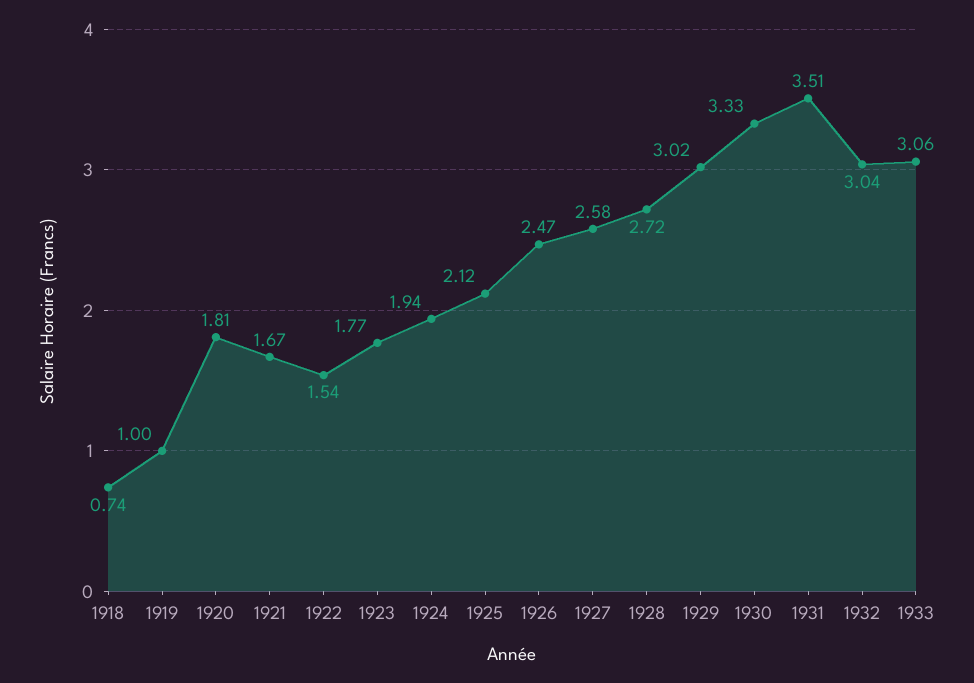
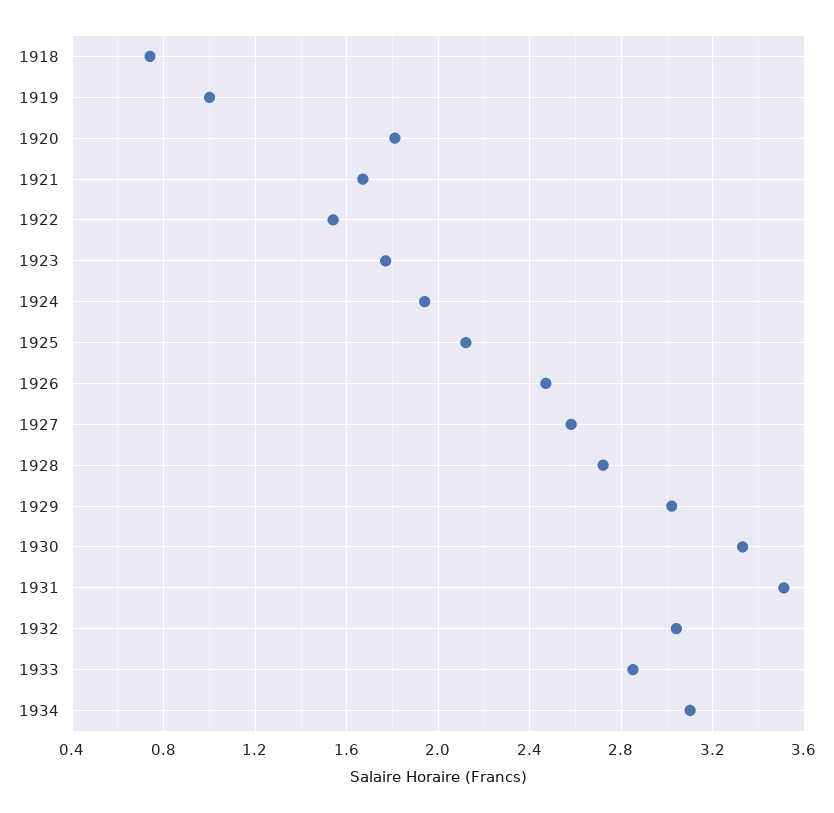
1933: 3.06 -> 2.85
1934: none -> 3.1

